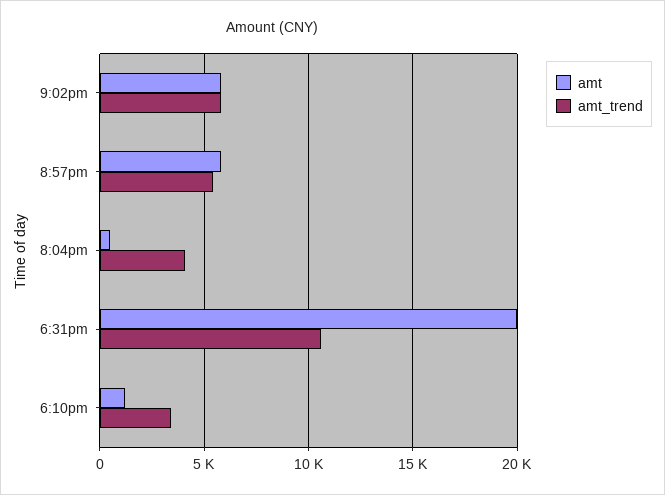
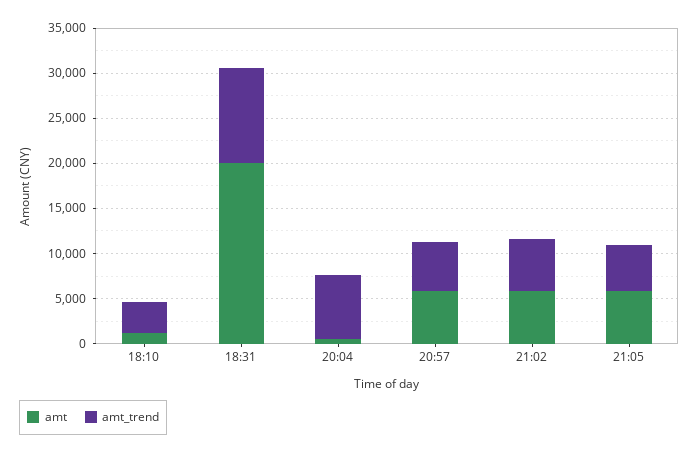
amt_trend, 8:04pm: 4000 -> 7000
amt, 21:05: none -> 6000
amt_trend, 21:05: none -> 5000

